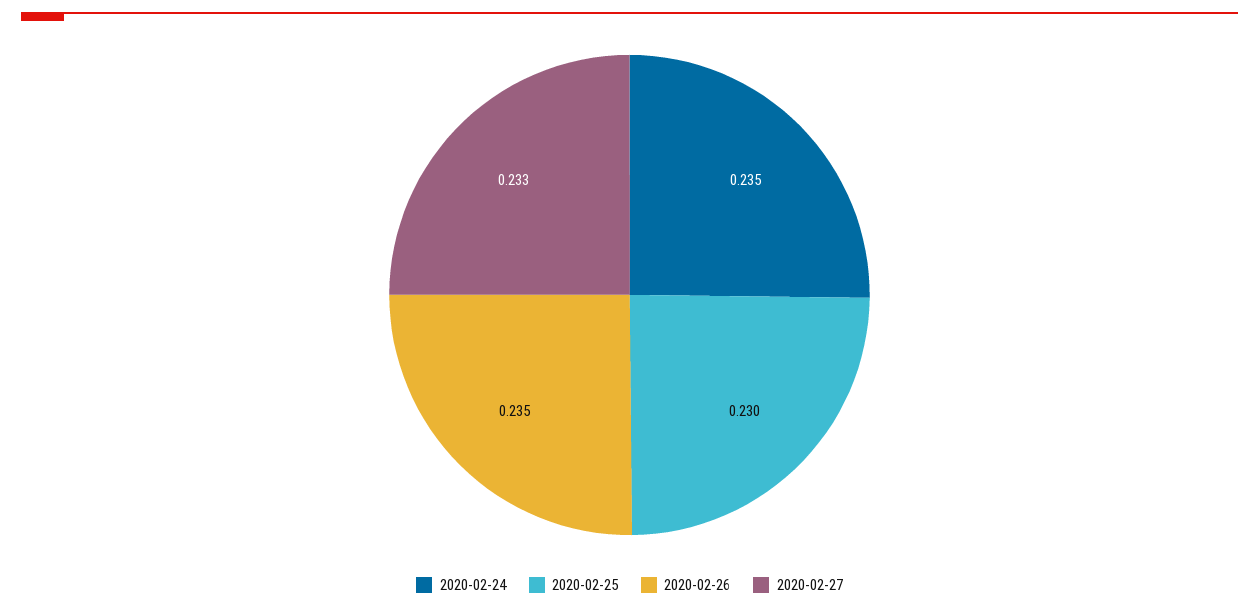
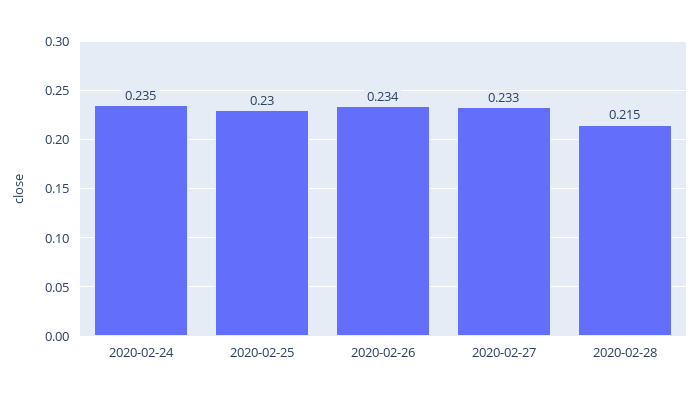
2020-02-26: 0.235 -> 0.234
2020-02-28: none -> 0.215

